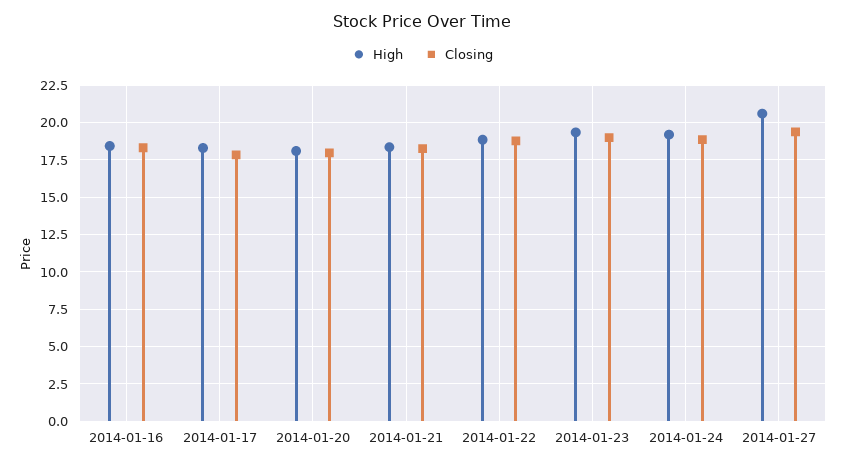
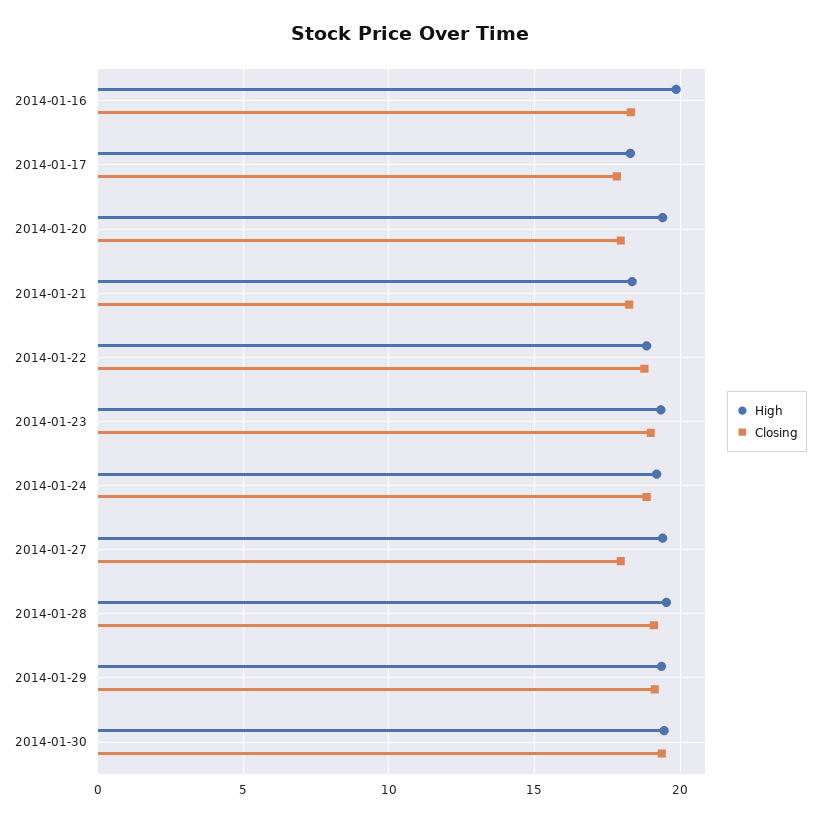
High, 2014-01-16: 18.5 -> 20
High, 2014-01-20: 18 -> 19.5
High, 2014-01-27: 20.5 -> 19.5
Closing, 2014-01-27: 19.5 -> 18
High, 2014-01-28: none -> 19.5
Closing, 2014-01-28: none -> 19
High, 2014-01-29: none -> 19.5
Closing, 2014-01-29: none -> 19
High, 2014-01-30: none -> 19.5
Closing, 2014-01-30: none -> 19.5

